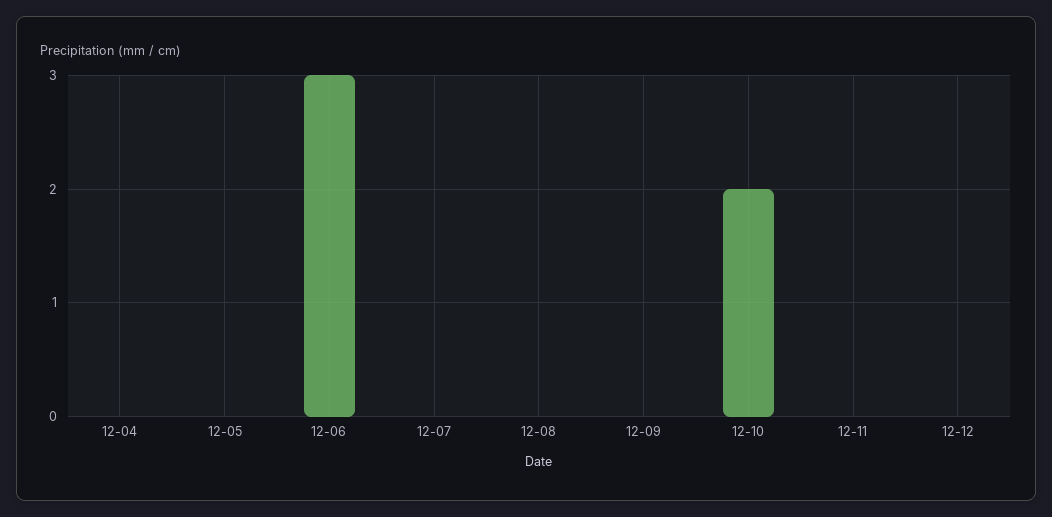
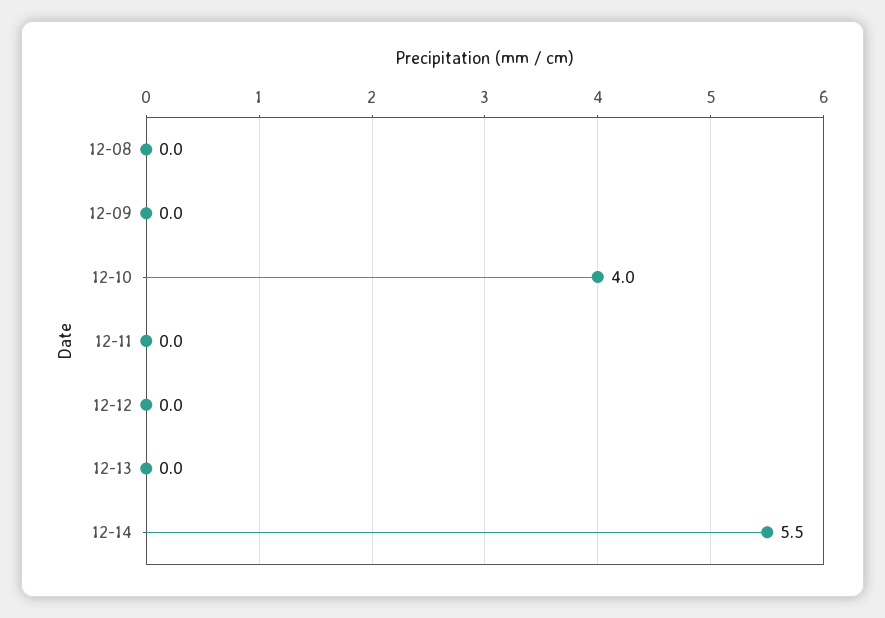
12-04: 0 -> none
12-05: 0 -> none
12-06: 3 -> none
12-07: 0 -> none
12-10: 2 -> 4
12-13: none -> 0
12-14: none -> 5.5

